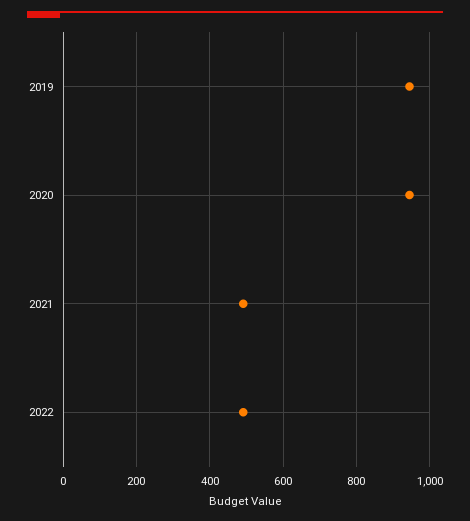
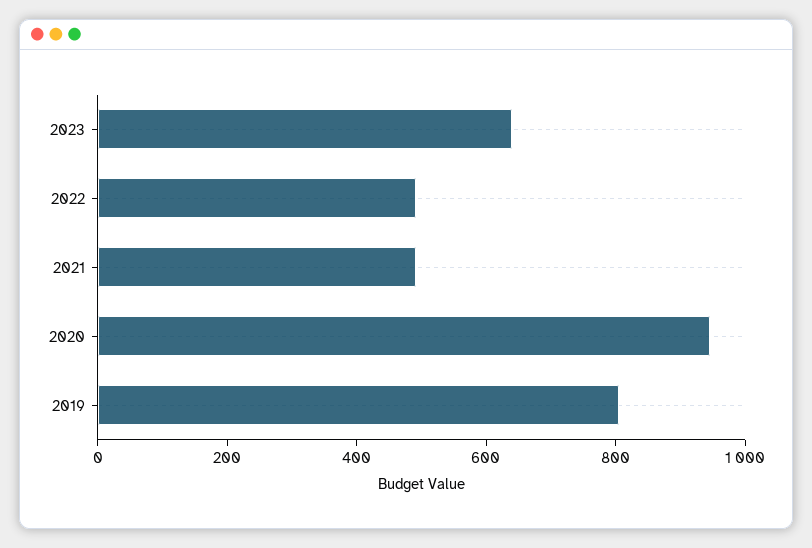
2019: 940 -> 800
2023: none -> 650

